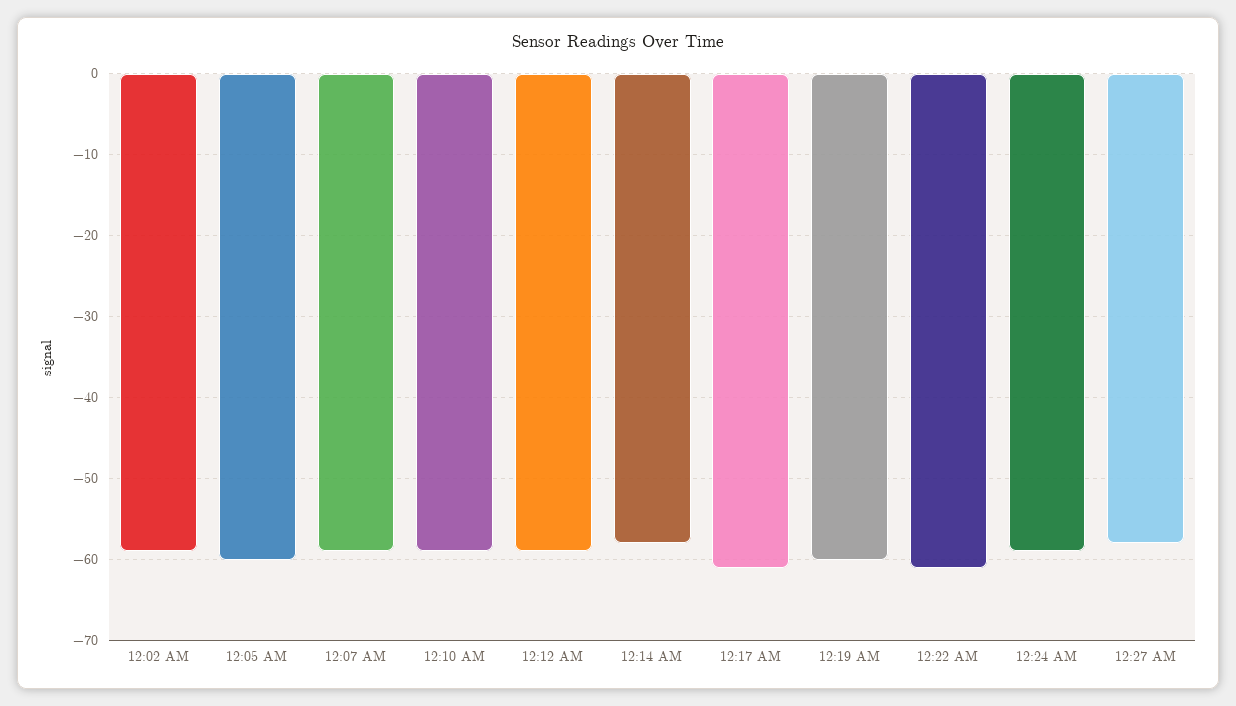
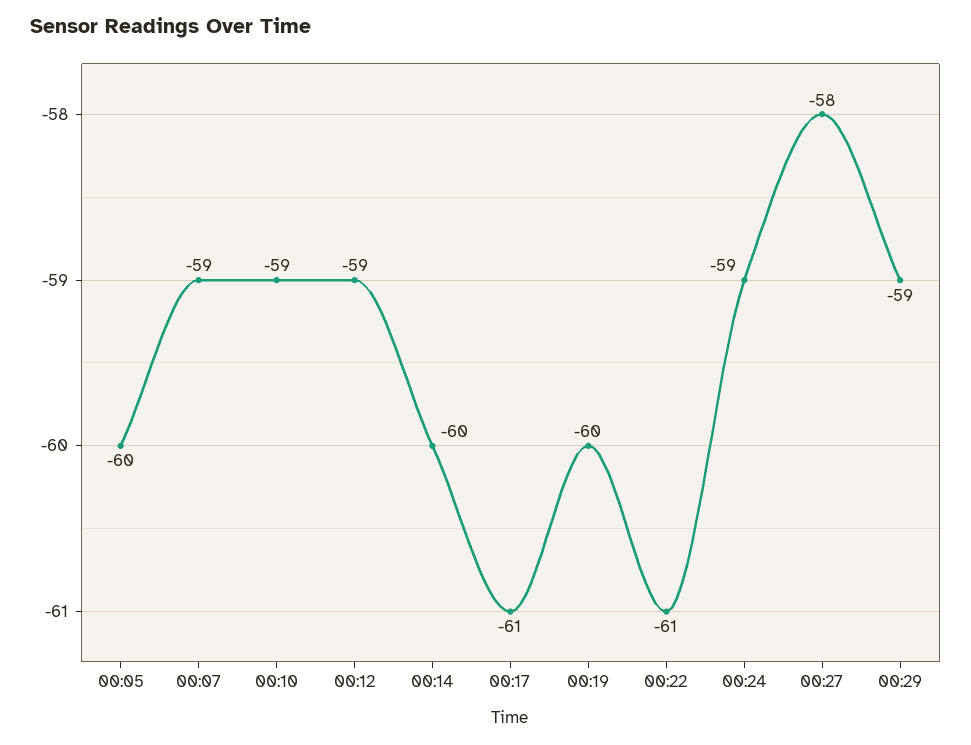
12:02 AM: -59 -> none
12:14 AM: -58 -> -60
00:29: none -> -59

